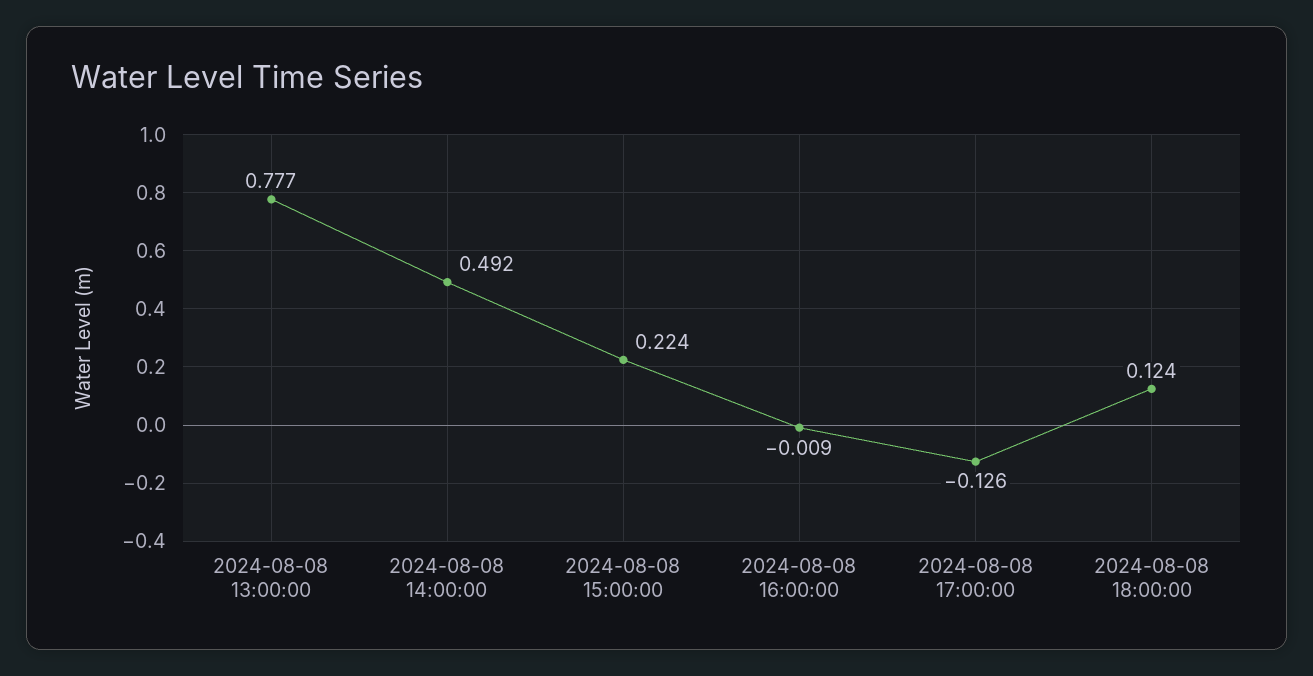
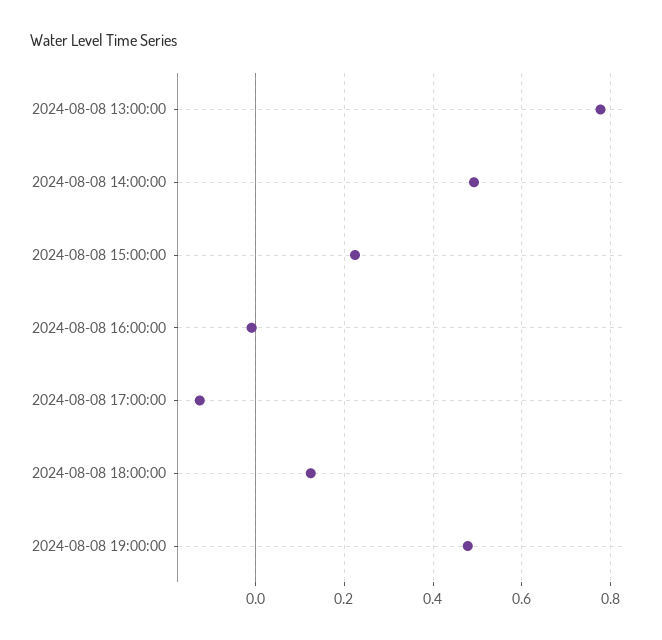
2024-08-08 19:00:00: none -> 0.48

